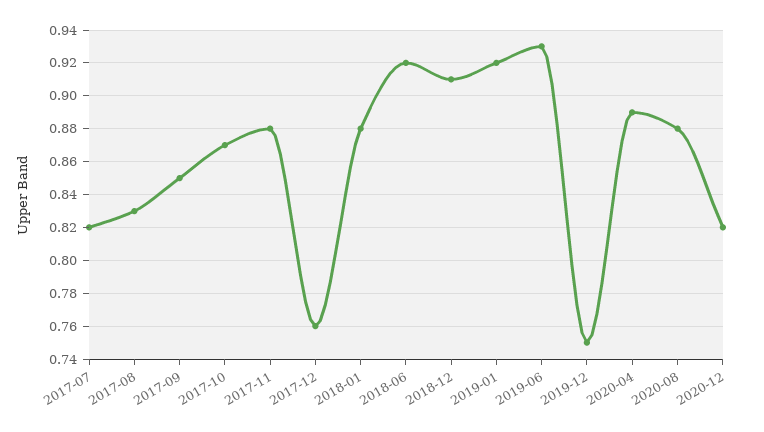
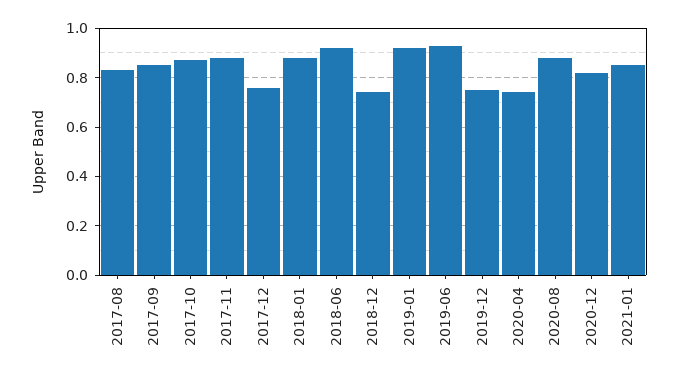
2017-07: 0.82 -> none
2018-12: 0.91 -> 0.75
2020-04: 0.89 -> 0.75
2021-01: none -> 0.85

